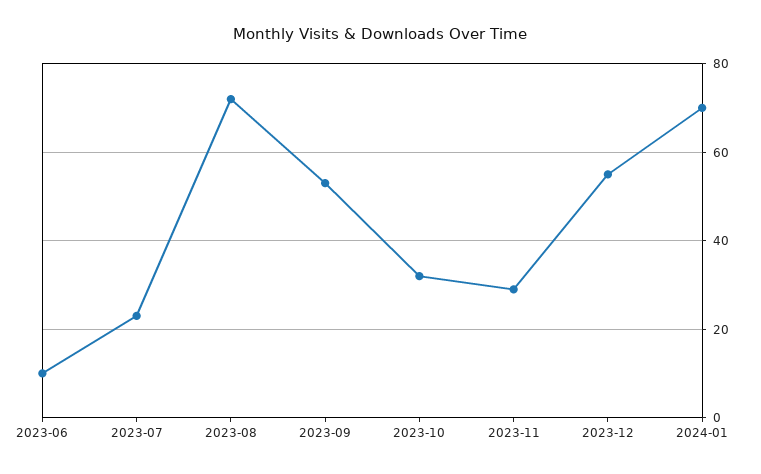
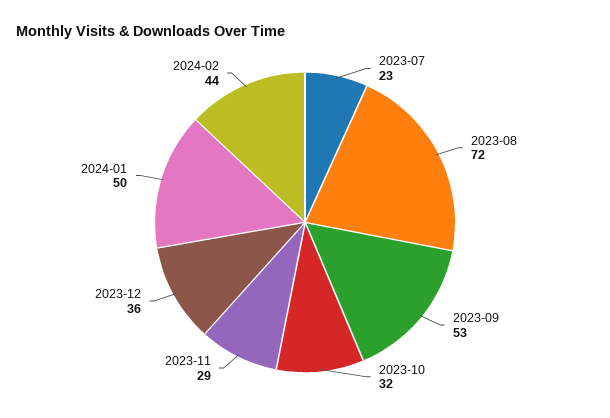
2023-06: 10 -> none
2023-12: 55 -> 36
2024-01: 70 -> 50
2024-02: none -> 44

